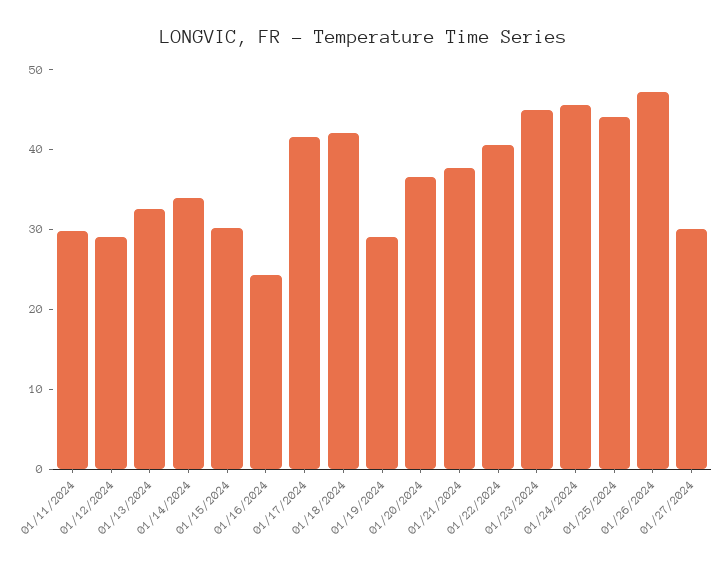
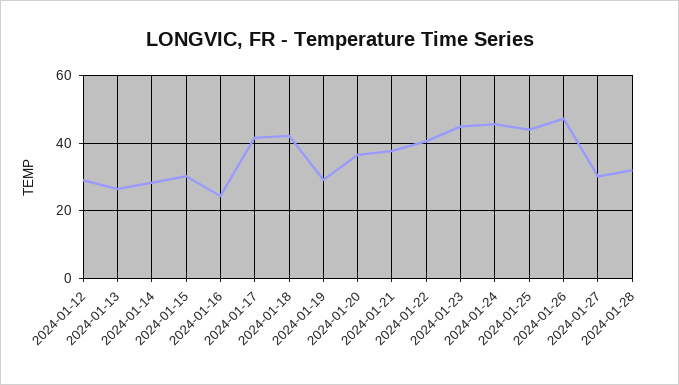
01/11/2024: 30 -> none
01/13/2024: 32 -> 26
01/14/2024: 34 -> 28
2024-01-28: none -> 32

